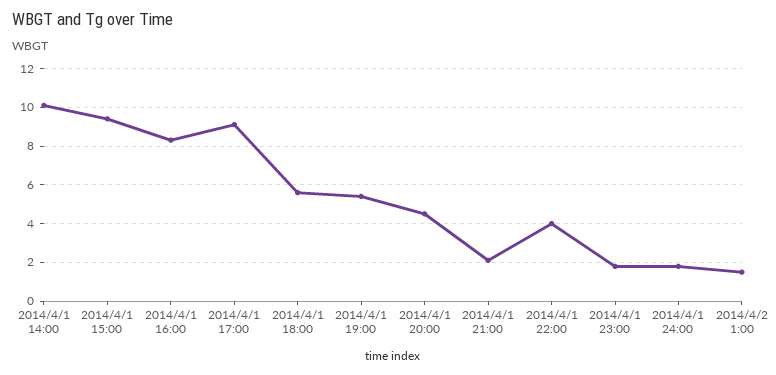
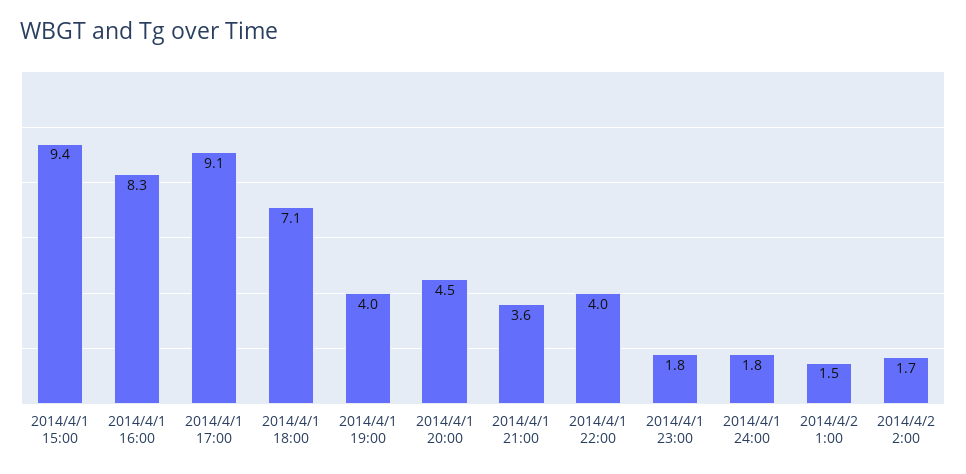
2014/4/1 14:00: 10 -> none
2014/4/1 18:00: 5.5 -> 7.1
2014/4/1 19:00: 5.5 -> 4
2014/4/1 21:00: 2 -> 3.6
2014/4/2 2:00: none -> 1.7

